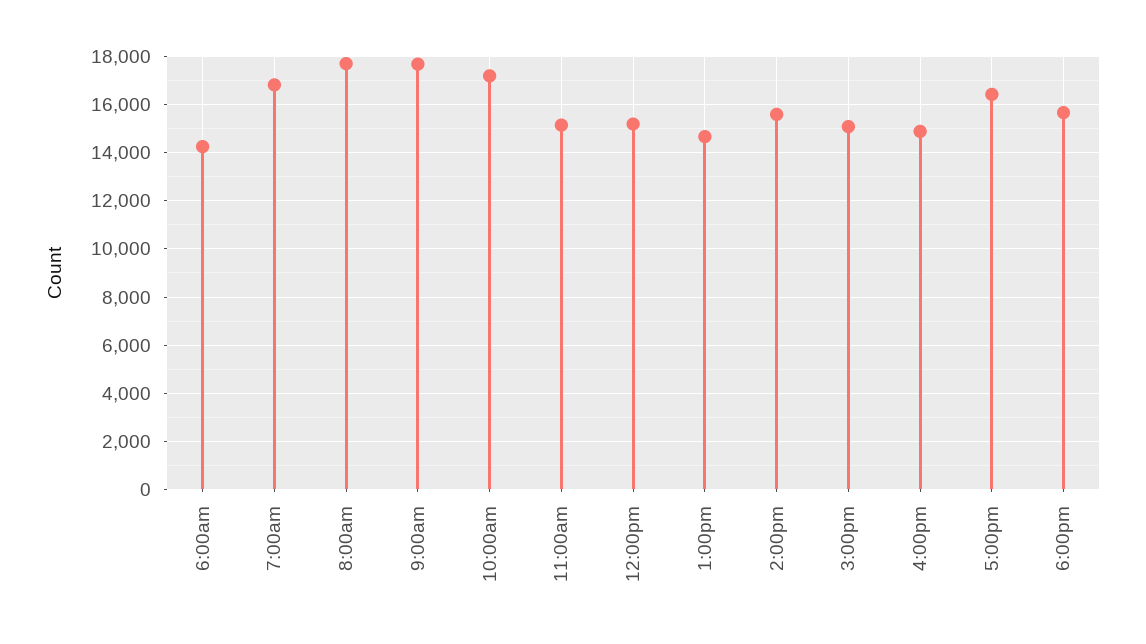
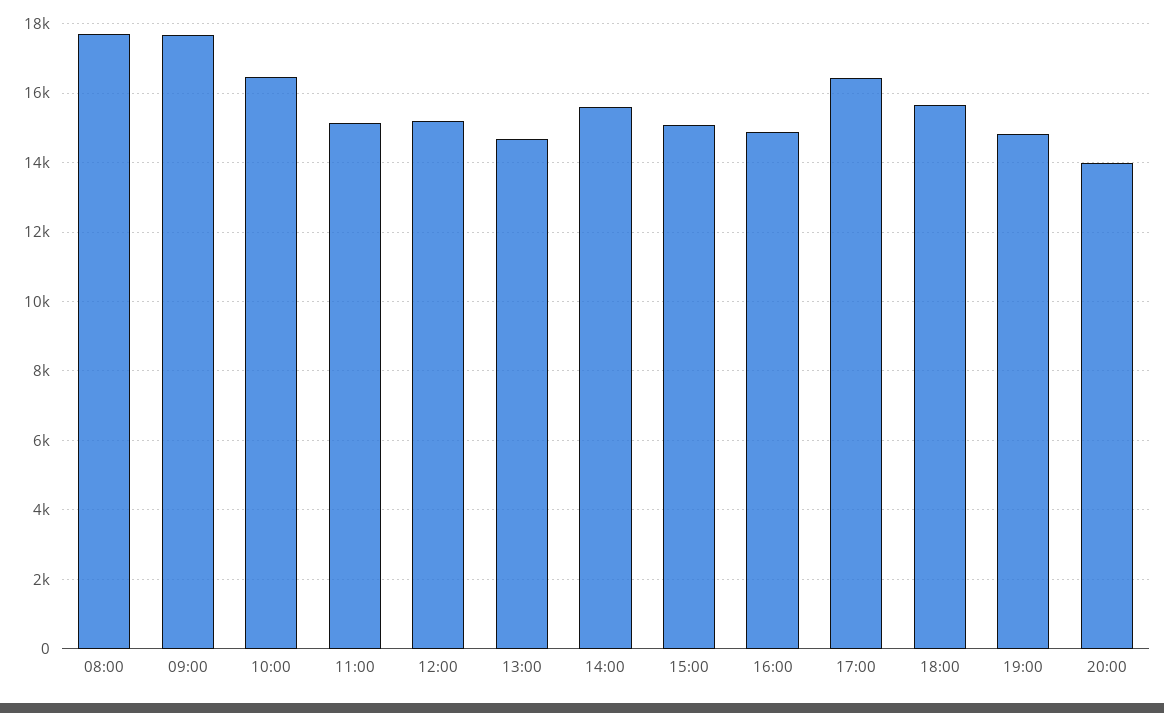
6:00am: 14250 -> none
7:00am: 16750 -> none
10:00am: 17250 -> 16400
19:00: none -> 14800
20:00: none -> 14000

